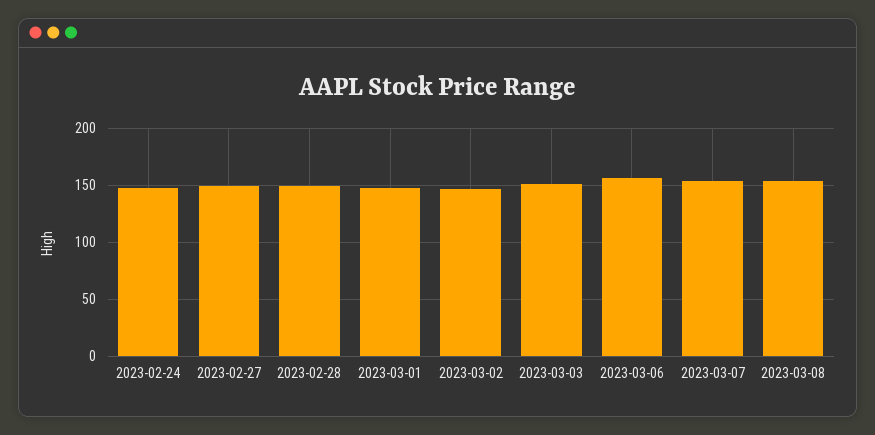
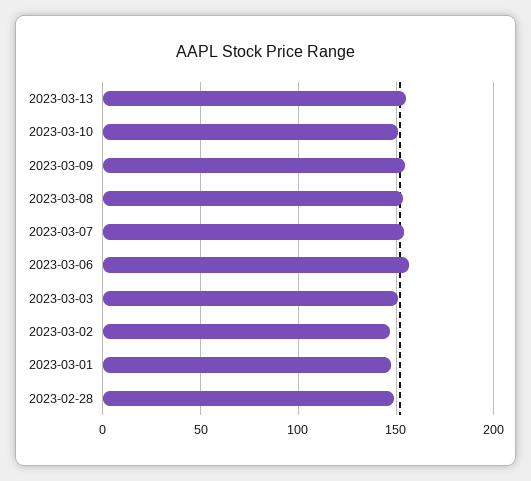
2023-02-24: 150 -> none
2023-02-27: 150 -> none
2023-03-13: none -> 155
2023-03-10: none -> 150
2023-03-09: none -> 155

